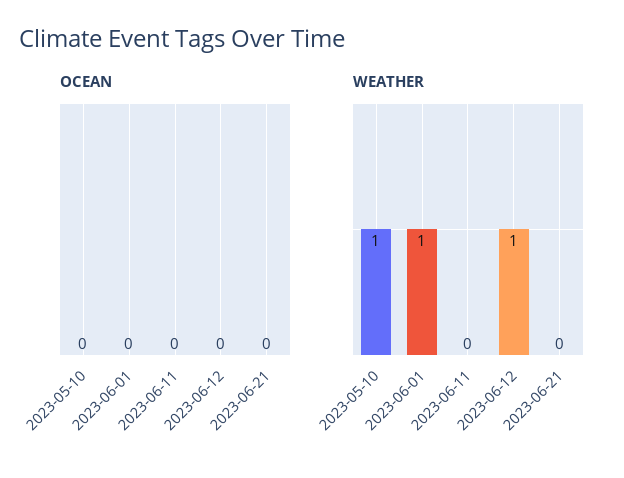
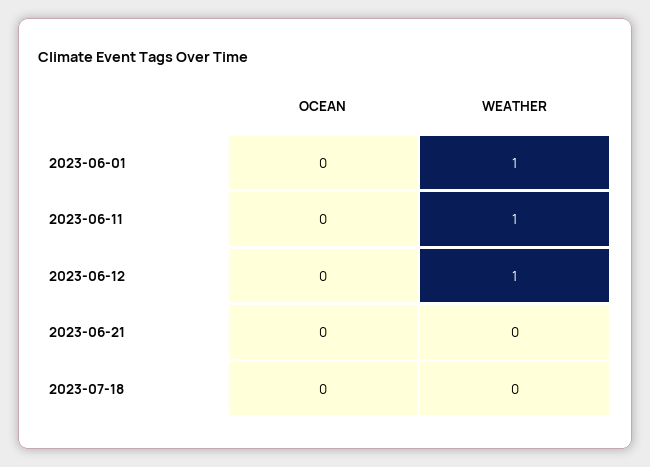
OCEAN, 2023-05-10: 0 -> none
WEATHER, 2023-05-10: 1 -> none
WEATHER, 2023-06-11: 0 -> 1
OCEAN, 2023-07-18: none -> 0
WEATHER, 2023-07-18: none -> 0

